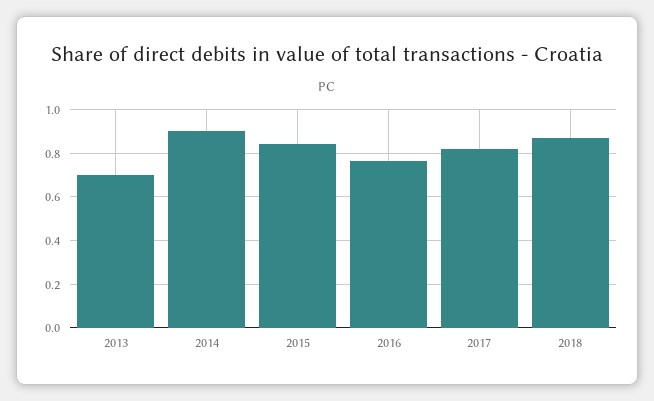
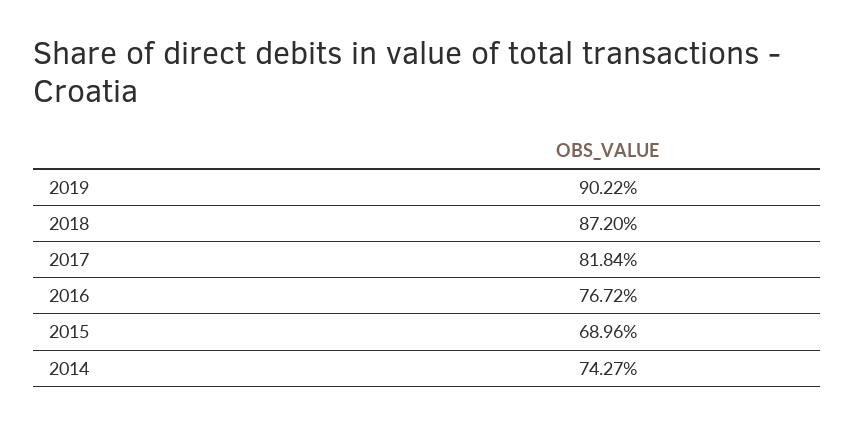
2013: 0.7 -> none
2014: 0.9 -> 0.7427
2015: 0.85 -> 0.6896
2019: none -> 0.9022

